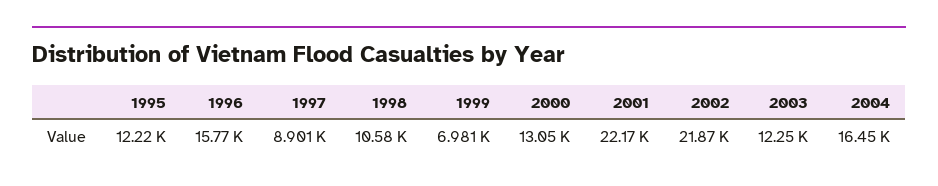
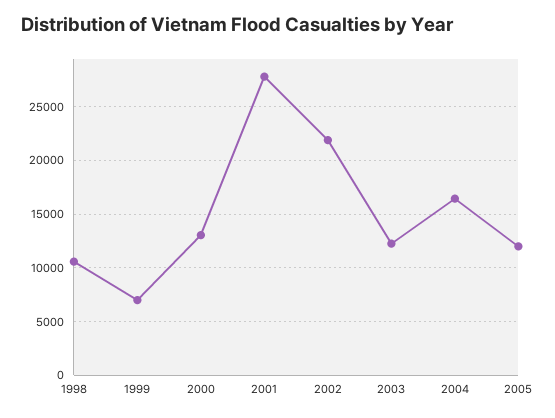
1995: 12220 -> none
1996: 15770 -> none
1997: 8901 -> none
2001: 22170 -> 28000
2005: none -> 12000

